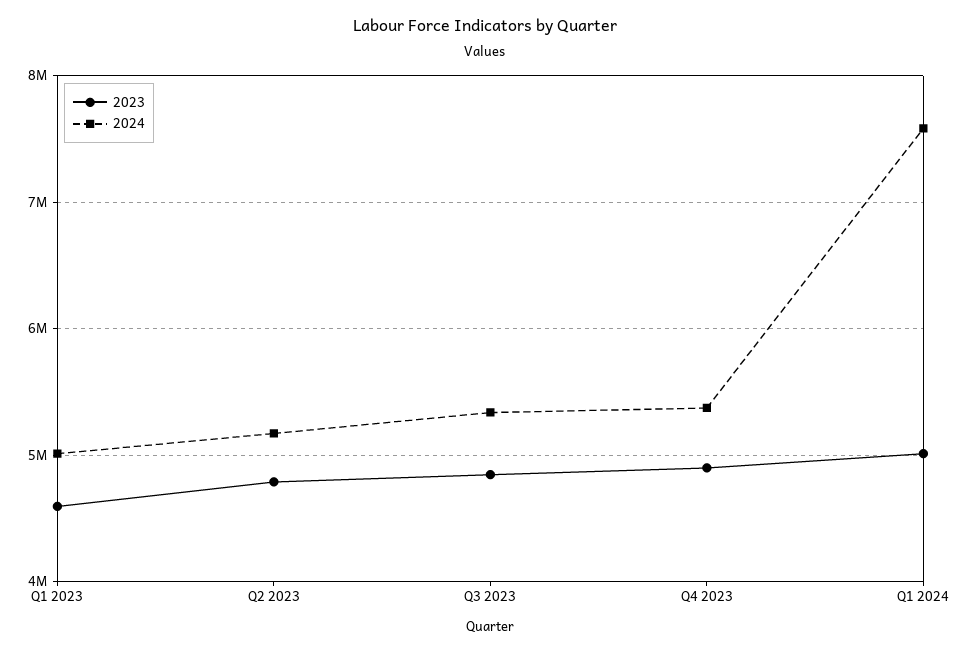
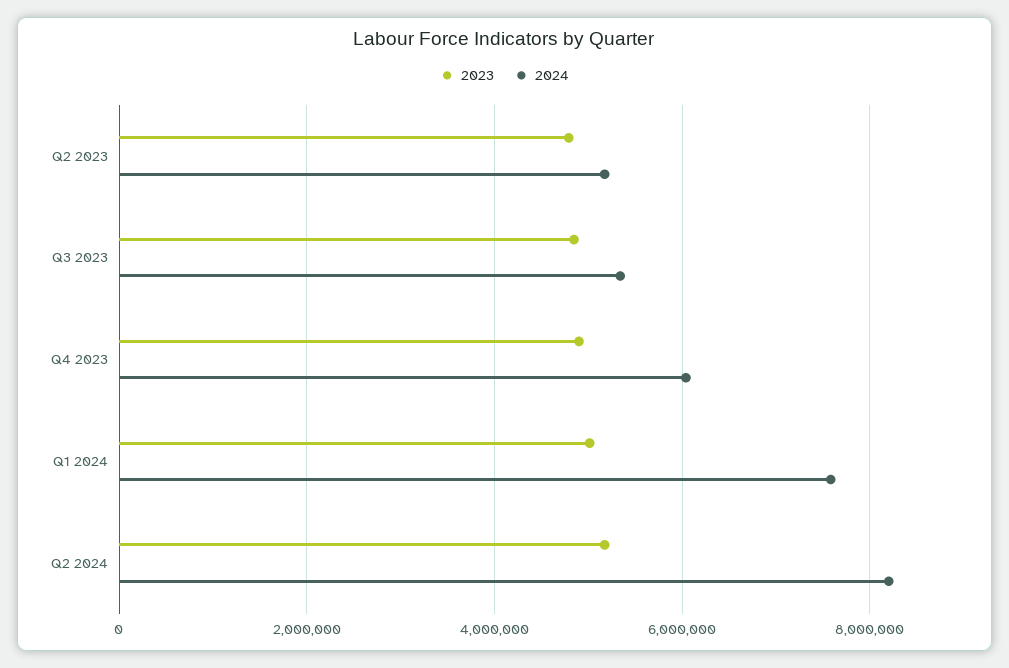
2023, Q1 2023: 4600000 -> none
2024, Q1 2023: 5000000 -> none
2024, Q4 2023: 5400000 -> 6000000
2023, Q2 2024: none -> 5200000
2024, Q2 2024: none -> 8200000

